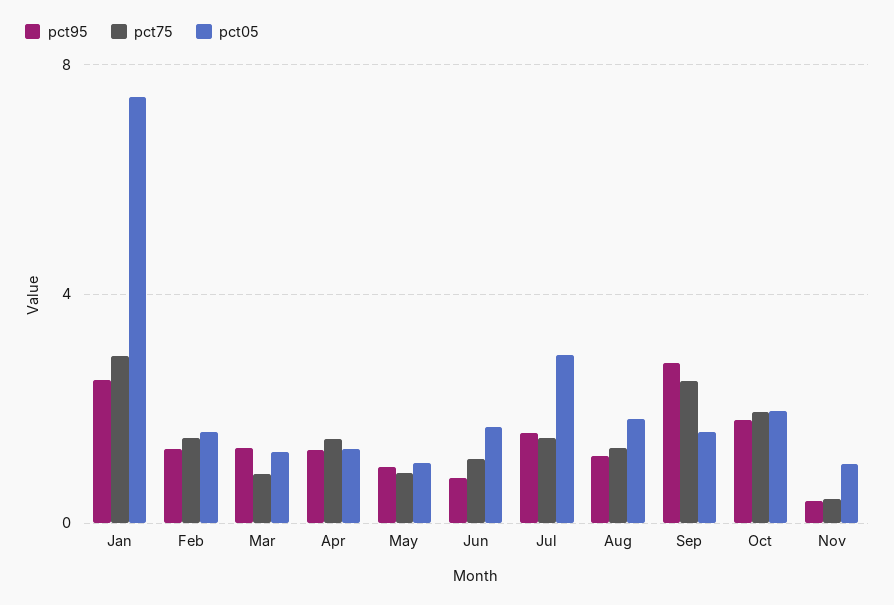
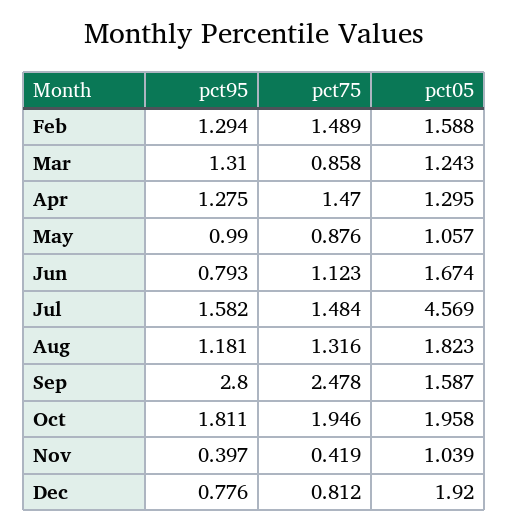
pct95, Jan: 2.5 -> none
pct75, Jan: 3 -> none
pct05, Jan: 7.5 -> none
pct05, Jul: 3 -> 4.569
pct95, Dec: none -> 0.776
pct75, Dec: none -> 0.812
pct05, Dec: none -> 1.92

